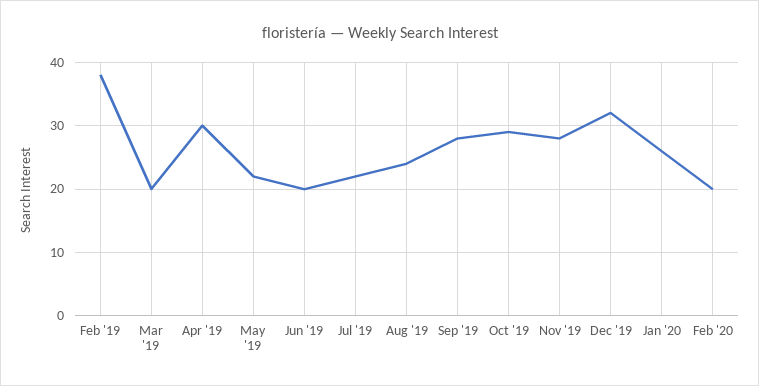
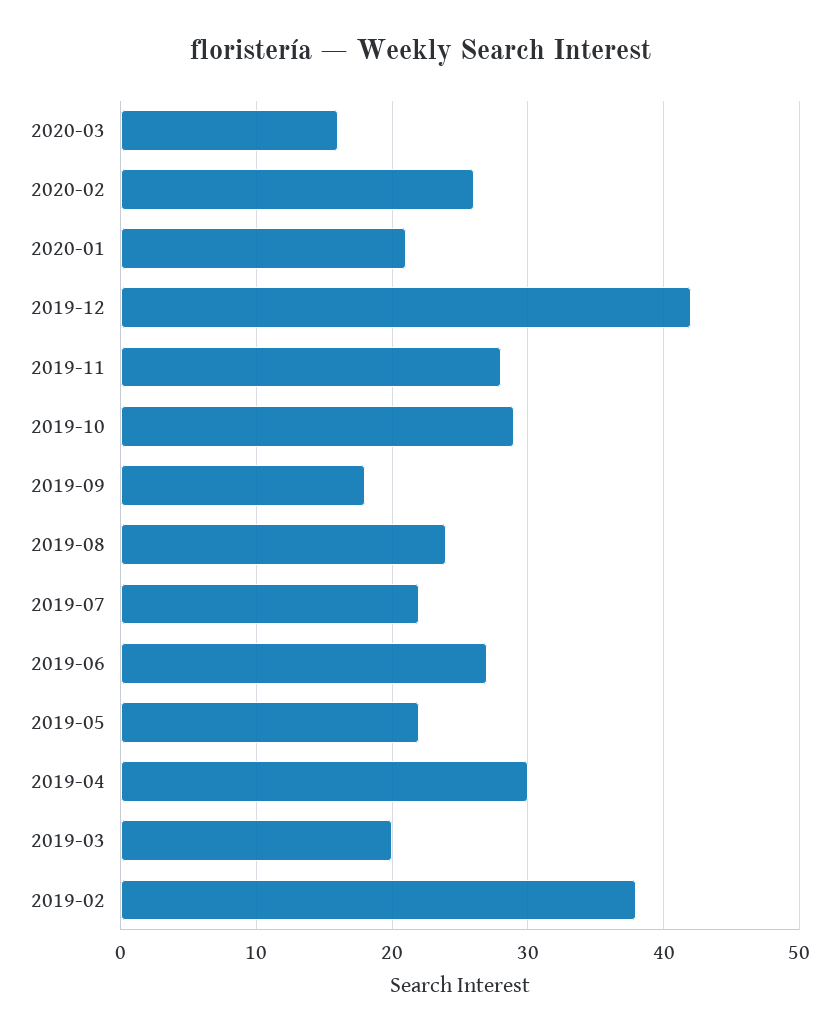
Jun '19: 20 -> 27
Sep '19: 28 -> 18
Dec '19: 32 -> 42
Jan '20: 26 -> 21
Feb '20: 20 -> 26
2020-03: none -> 16

